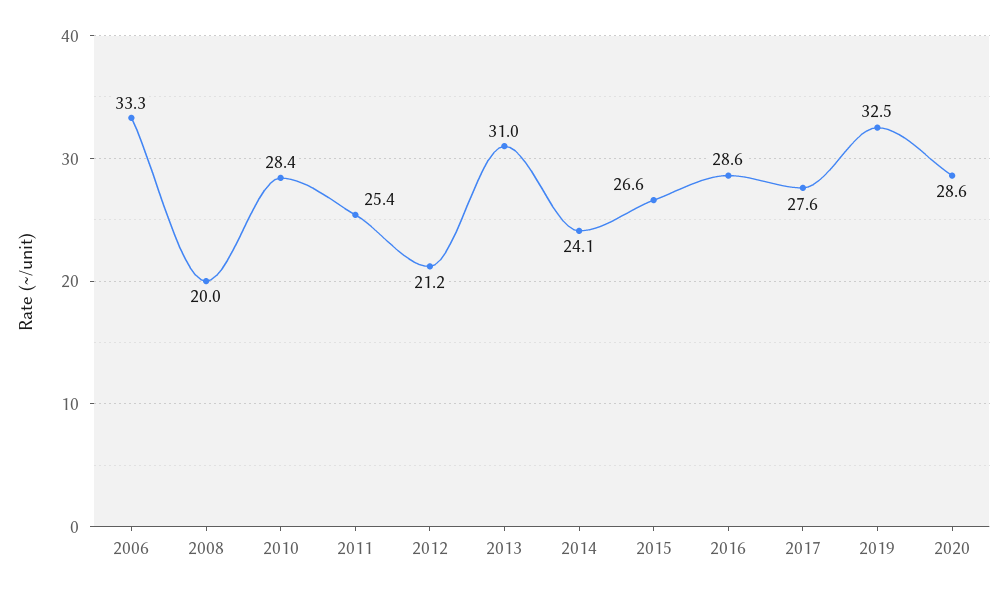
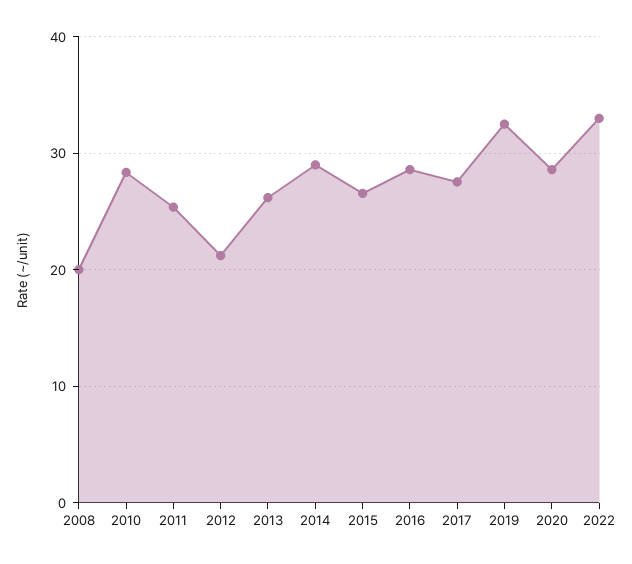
2006: 33.3 -> none
2013: 31 -> 26
2014: 24.1 -> 29
2022: none -> 33

